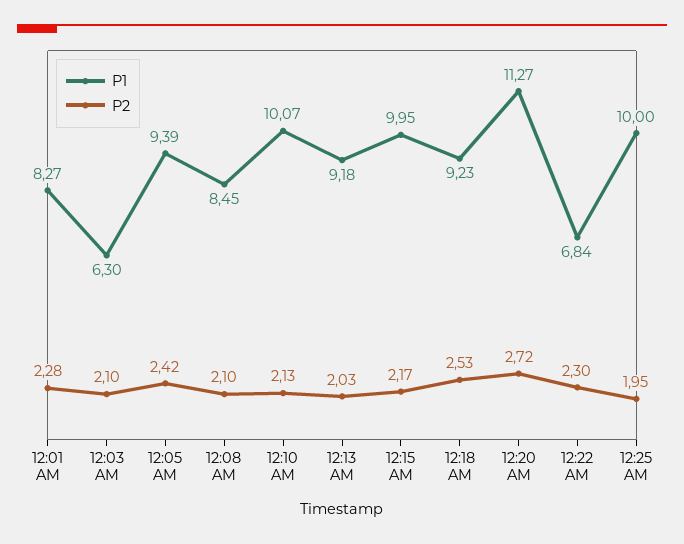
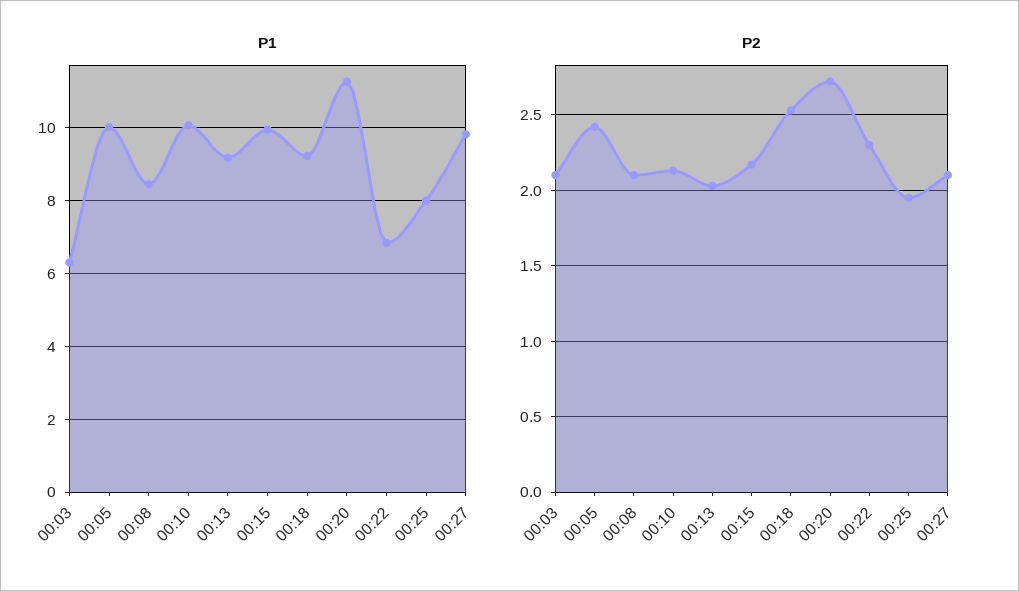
P1, 12:01 AM: 8.27 -> none
P2, 12:01 AM: 2.28 -> none
P1, 12:05 AM: 9.39 -> 10
P1, 12:25 AM: 10 -> 8
P1, 00:27: none -> 9.8
P2, 00:27: none -> 2.1

